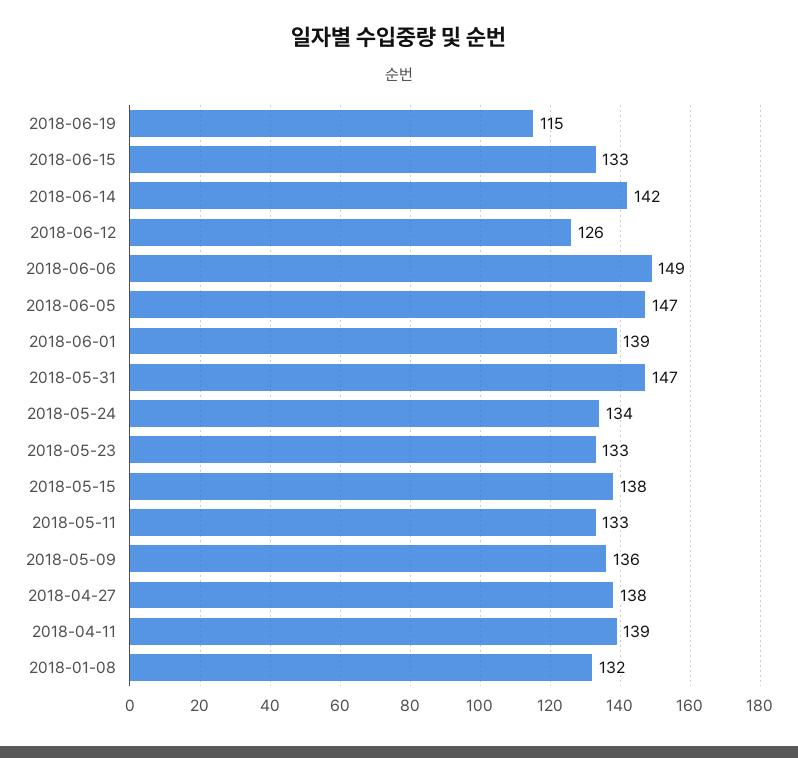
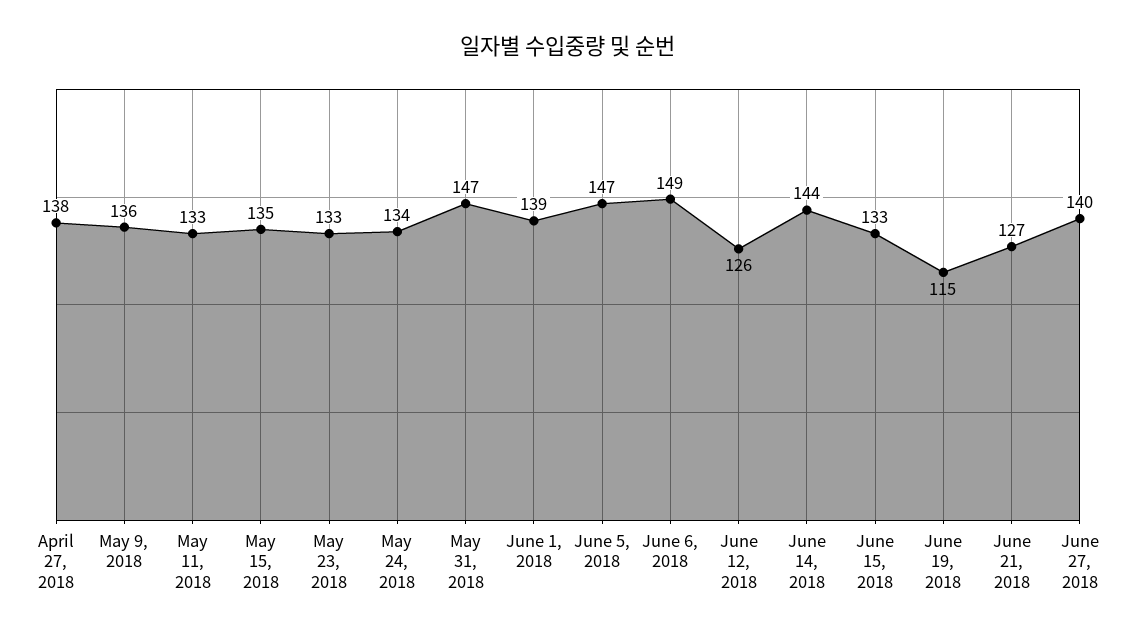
2018-06-14: 142 -> 144
2018-05-15: 138 -> 135
2018-04-11: 139 -> none
2018-01-08: 132 -> none
June 21, 2018: none -> 127
June 27, 2018: none -> 140

